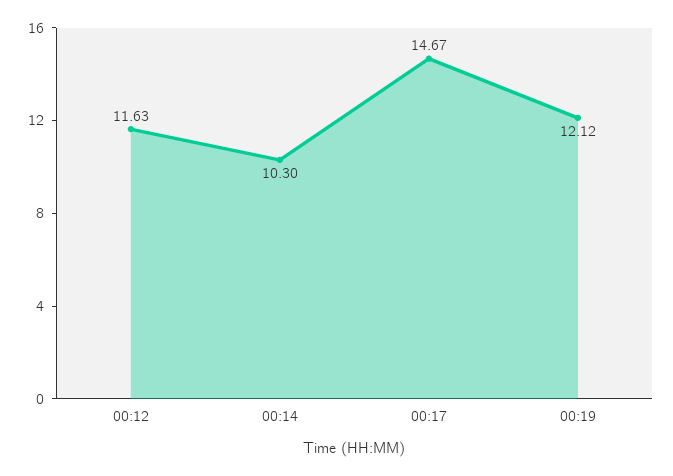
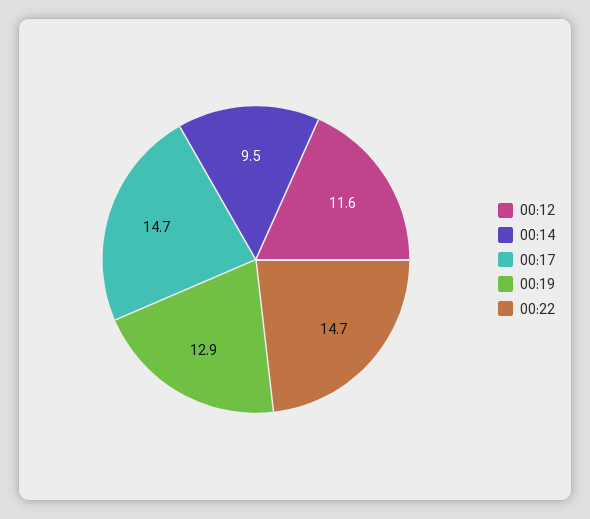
00:14: 10.3 -> 9.5
00:19: 12.12 -> 12.9
00:22: none -> 14.7

